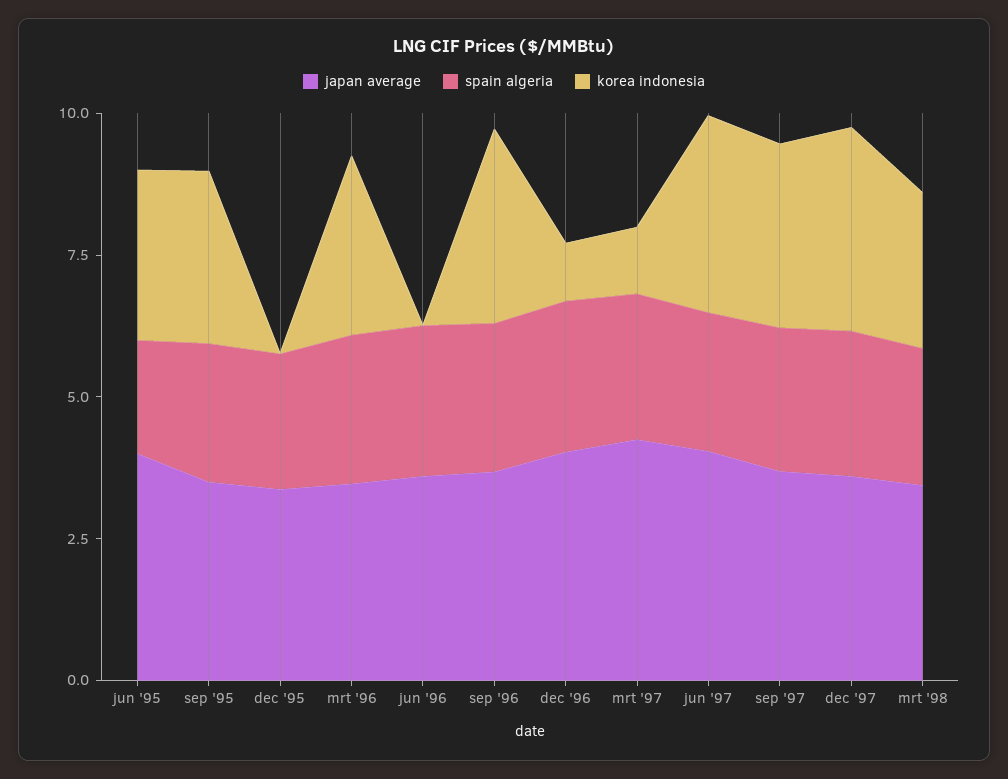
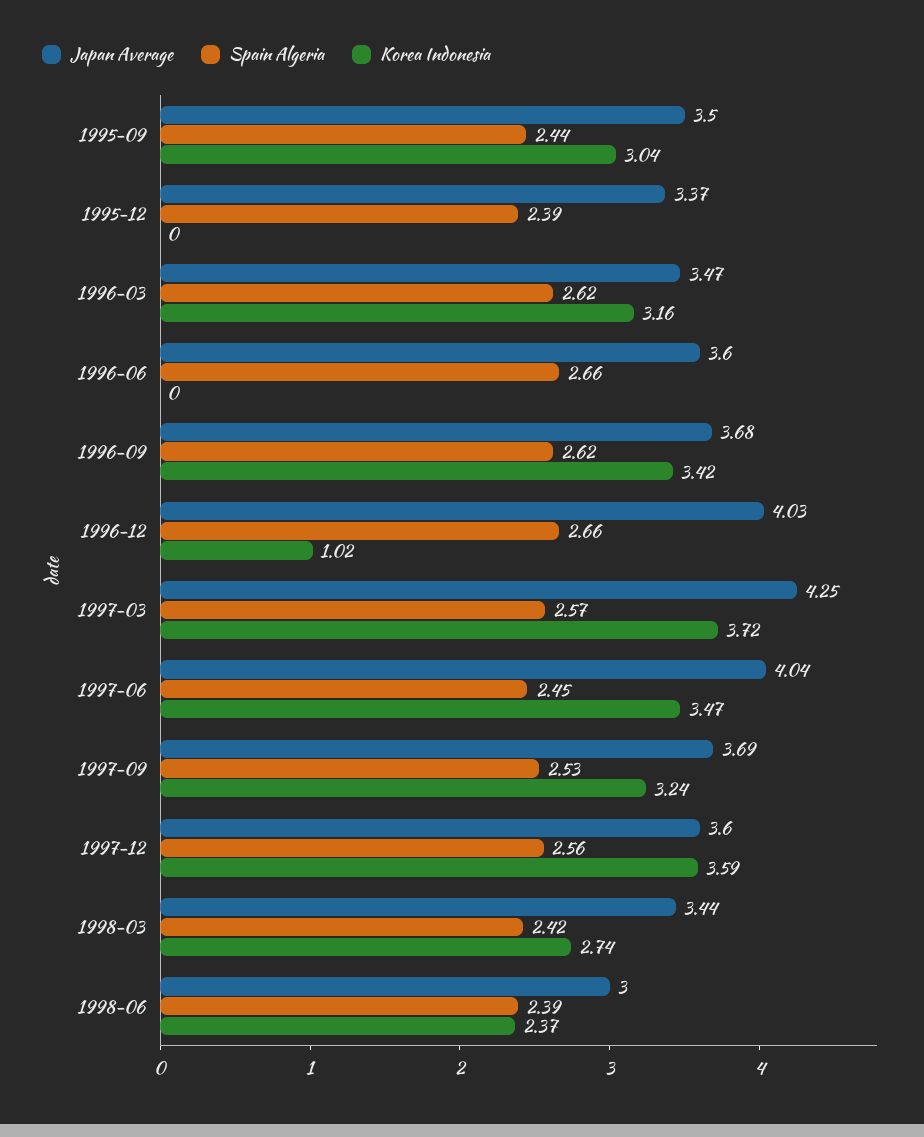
japan average, jun '95: 4 -> none
spain algeria, jun '95: 2 -> none
korea indonesia, jun '95: 3 -> none
korea indonesia, mrt '97: 1 -> 3.72
japan average, 1998-06: none -> 3
spain algeria, 1998-06: none -> 2.39
korea indonesia, 1998-06: none -> 2.37

